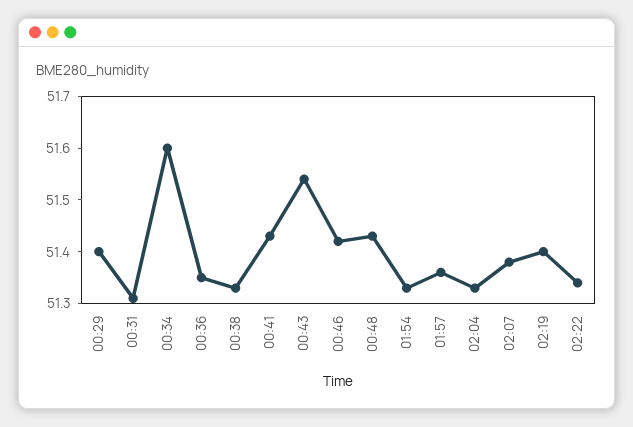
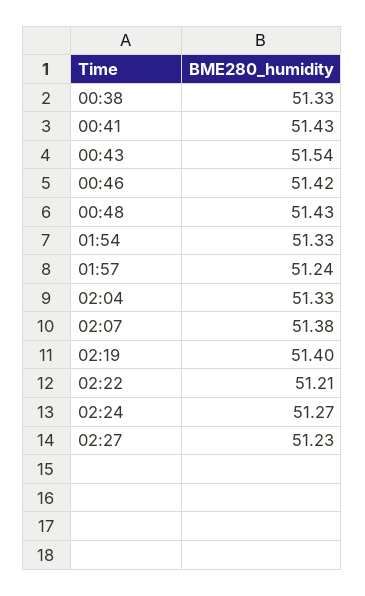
00:29: 51.4 -> none
00:31: 51.3 -> none
00:34: 51.6 -> none
00:36: 51.35 -> none
01:57: 51.35 -> 51.24
02:22: 51.35 -> 51.21
02:24: none -> 51.27
02:27: none -> 51.23

